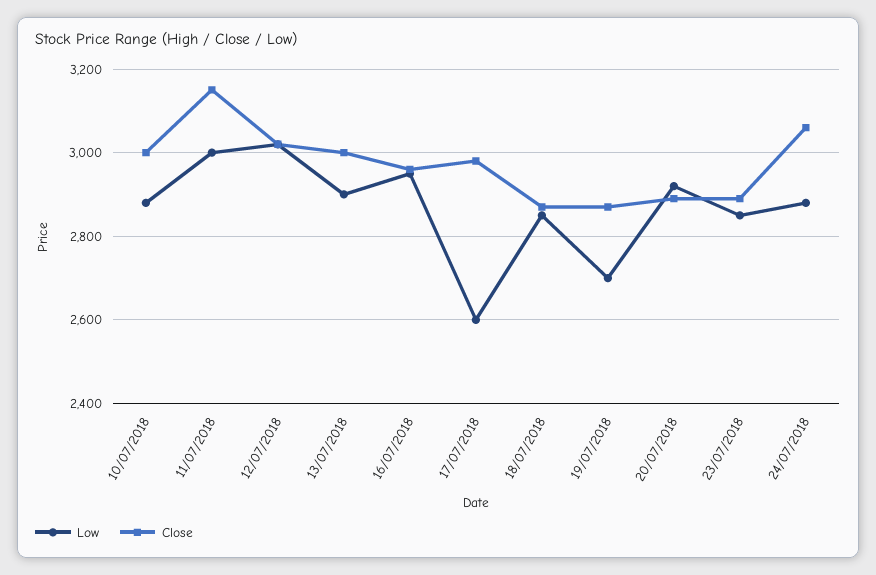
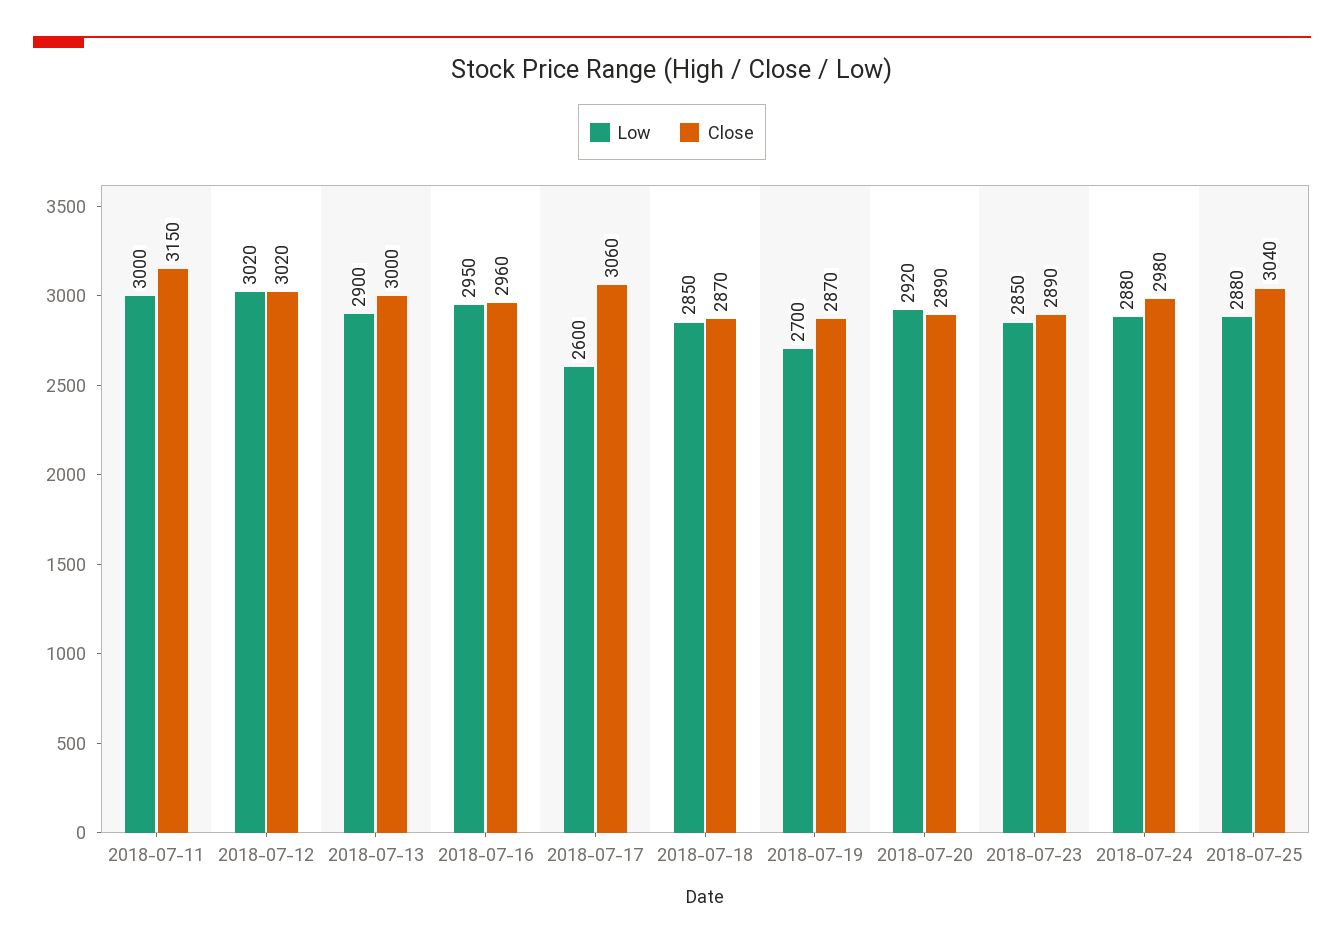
Low, 10/07/2018: 2880 -> none
Close, 10/07/2018: 3000 -> none
Close, 17/07/2018: 2980 -> 3060
Close, 24/07/2018: 3060 -> 2980
Low, 2018-07-25: none -> 2880
Close, 2018-07-25: none -> 3040

